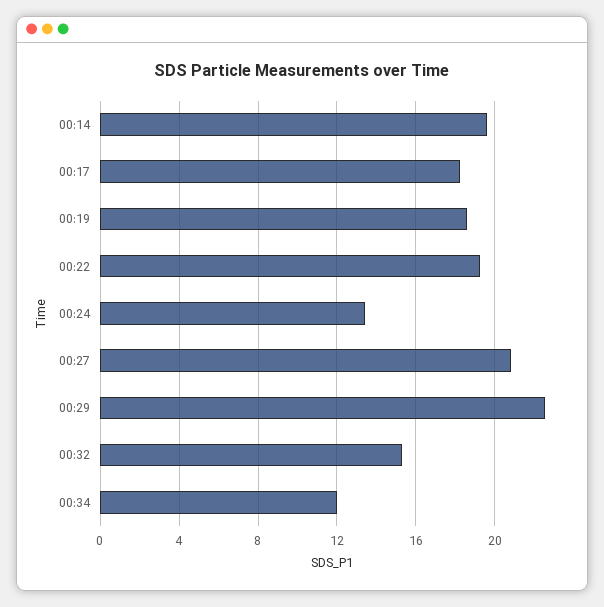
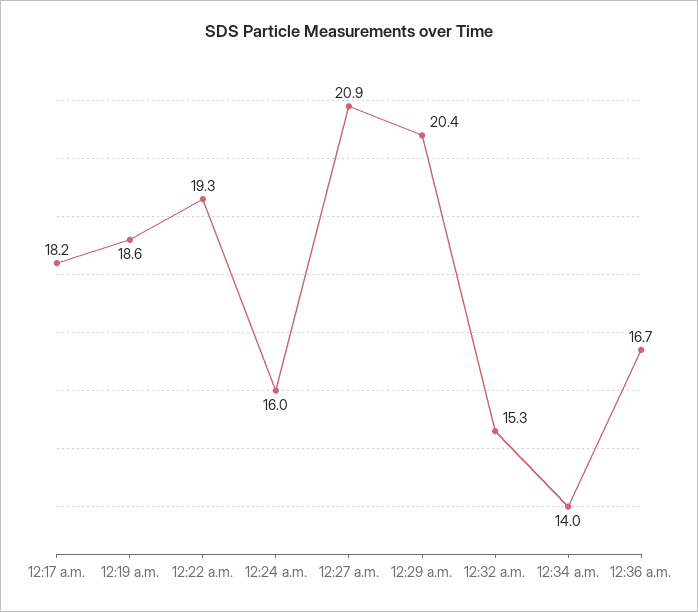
00:14: 19.5 -> none
00:24: 13.5 -> 16
00:29: 22.5 -> 20.4
00:34: 12 -> 14
12:36 a.m.: none -> 16.7

